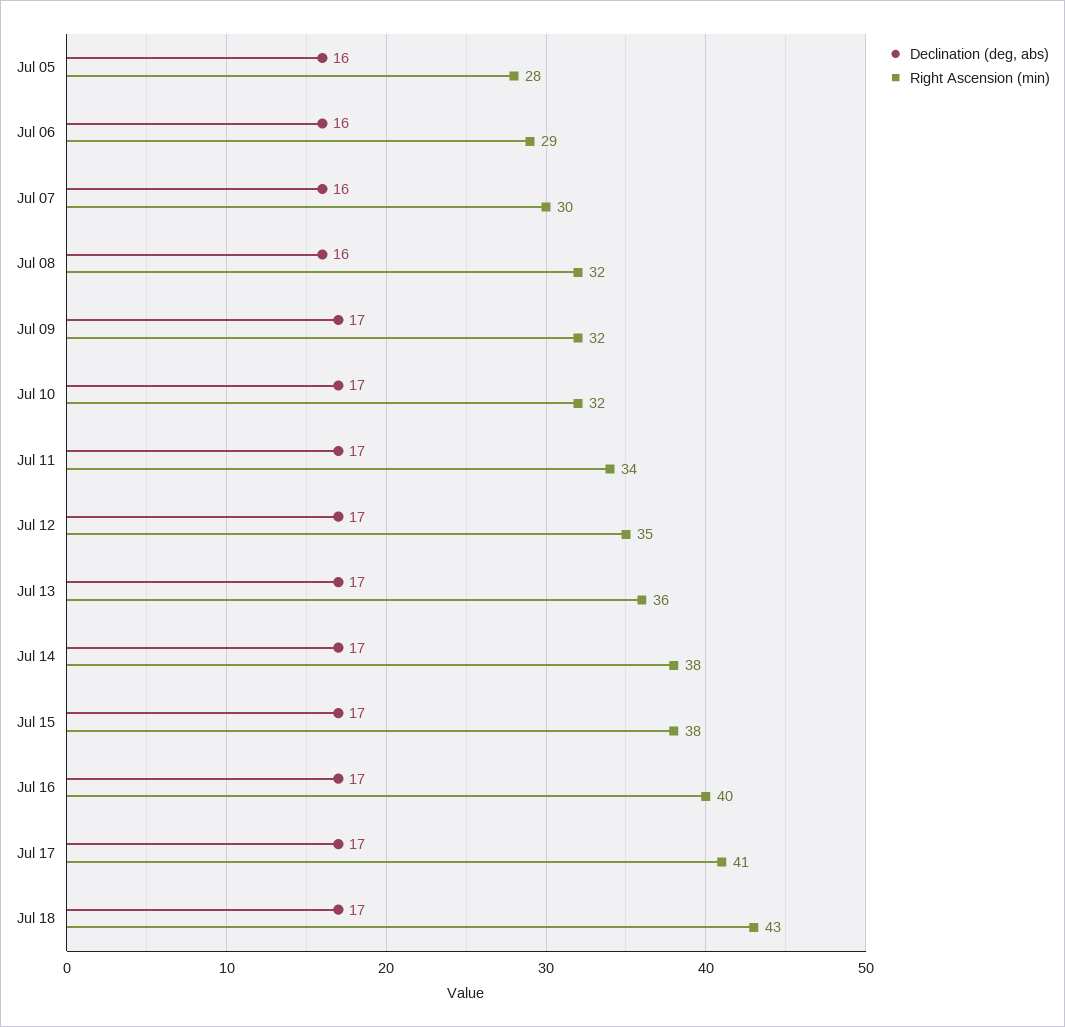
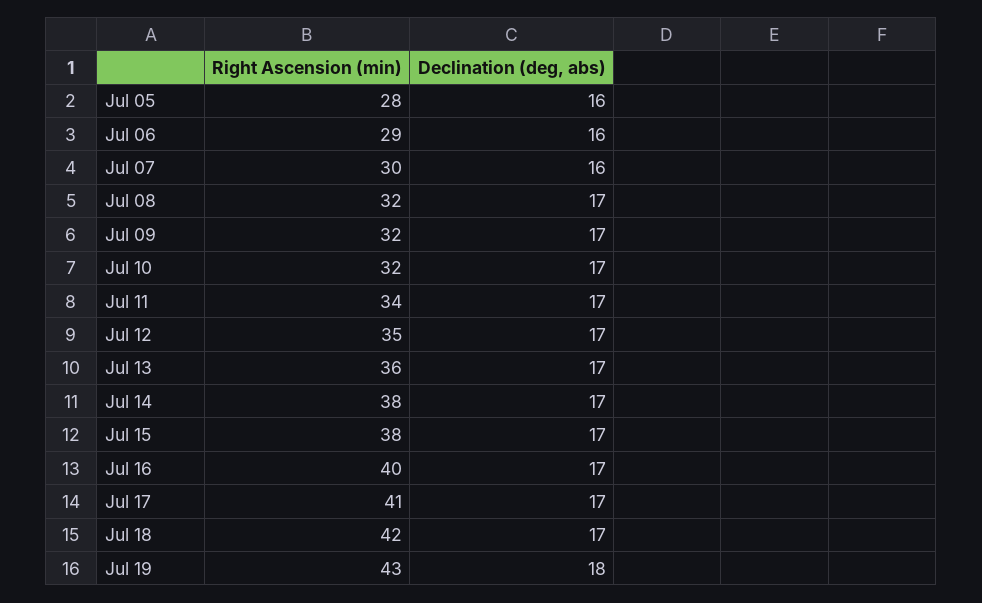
Declination (deg, abs), Jul 08: 16 -> 17
Right Ascension (min), Jul 18: 43 -> 42
Right Ascension (min), Jul 19: none -> 43
Declination (deg, abs), Jul 19: none -> 18

